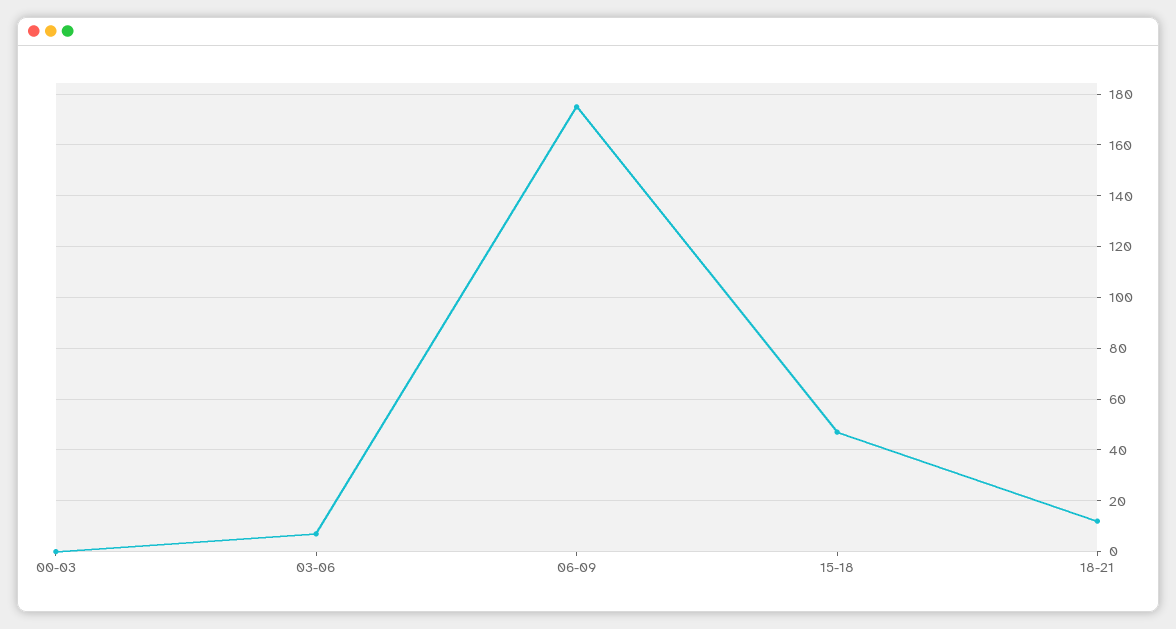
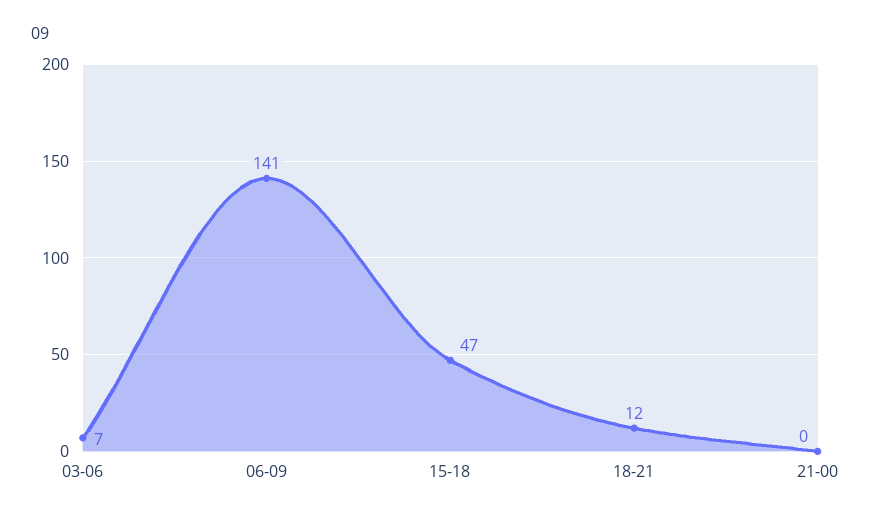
00-03: 0 -> none
06-09: 175 -> 141
21-00: none -> 0

